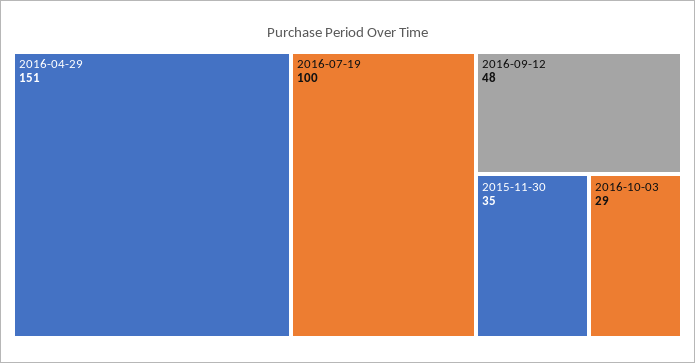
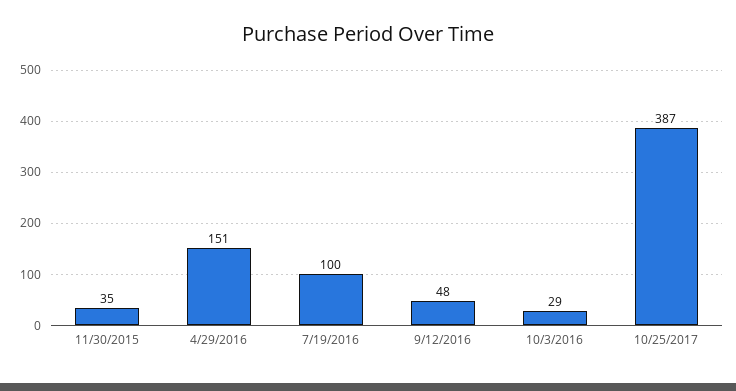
10/25/2017: none -> 387

